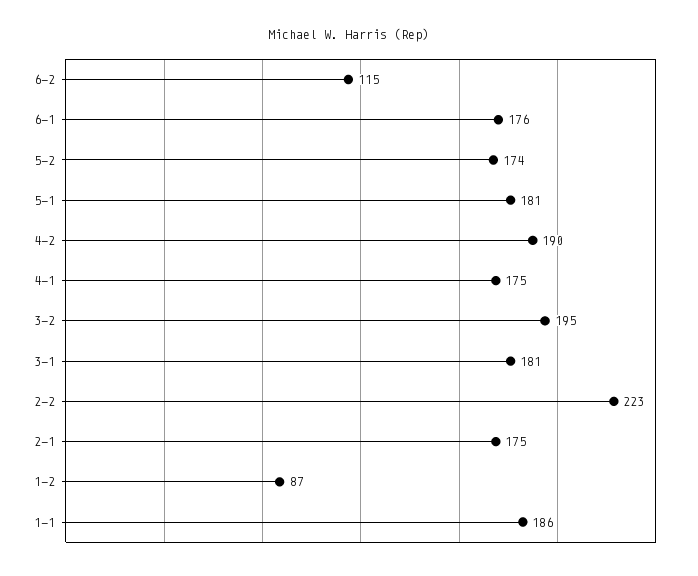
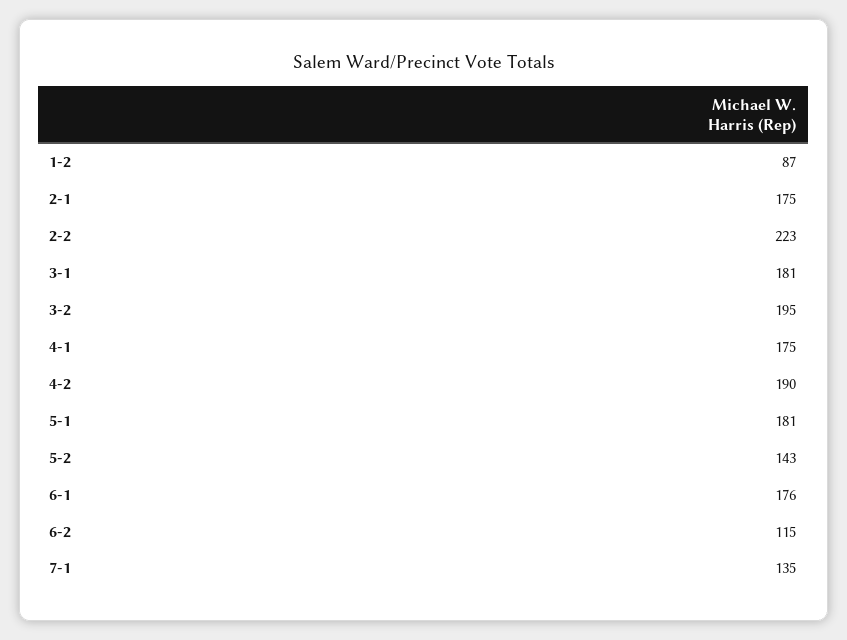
5-2: 174 -> 143
1-1: 186 -> none
7-1: none -> 135

